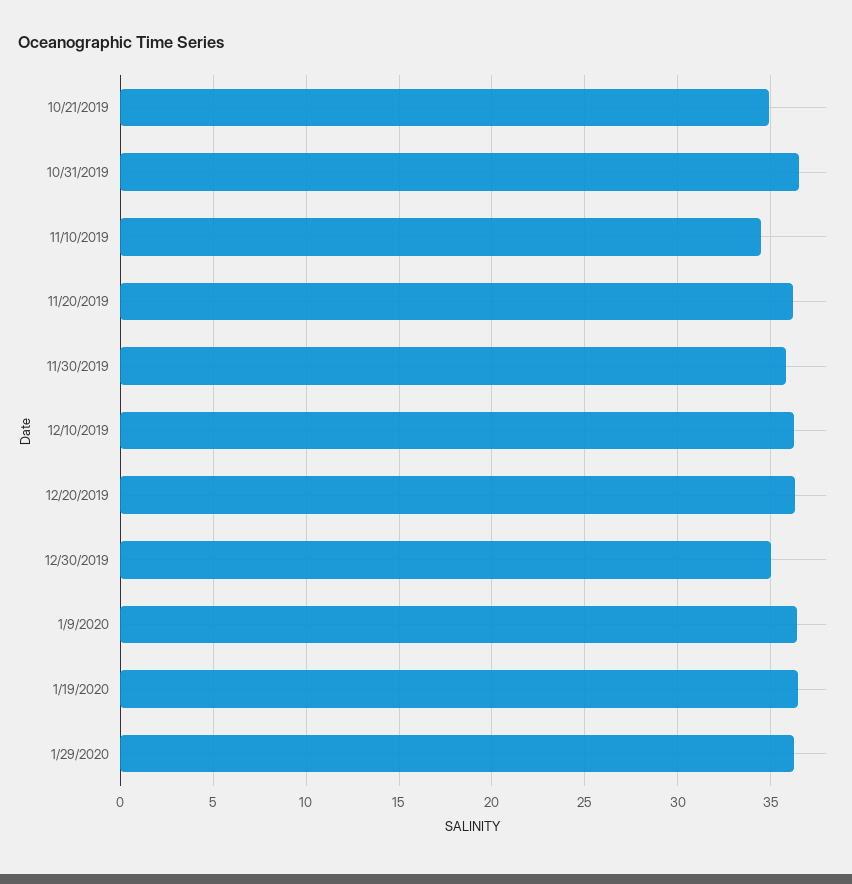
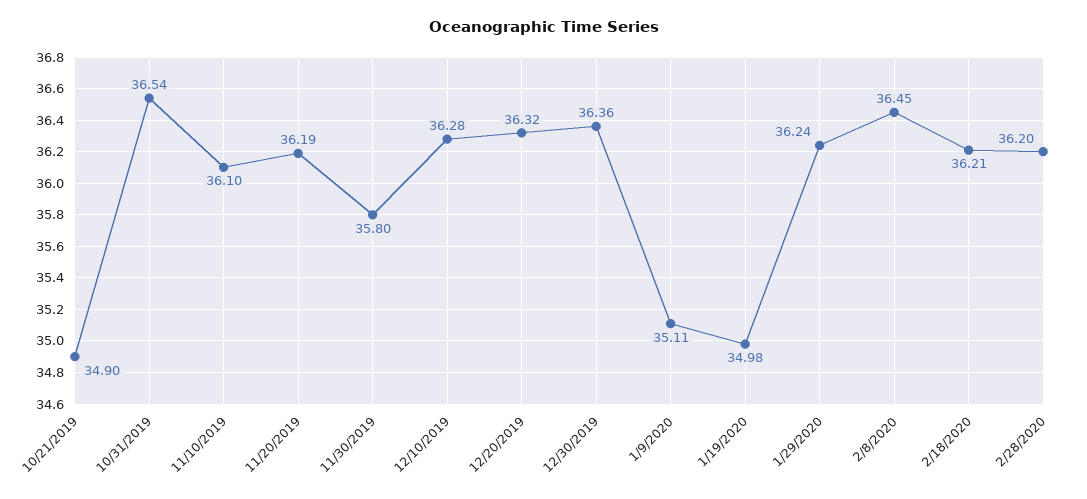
11/10/2019: 34.5 -> 36.1
12/30/2019: 35 -> 36.36
1/9/2020: 36.5 -> 35.11
1/19/2020: 36.5 -> 34.98
2/8/2020: none -> 36.45
2/18/2020: none -> 36.21
2/28/2020: none -> 36.2

